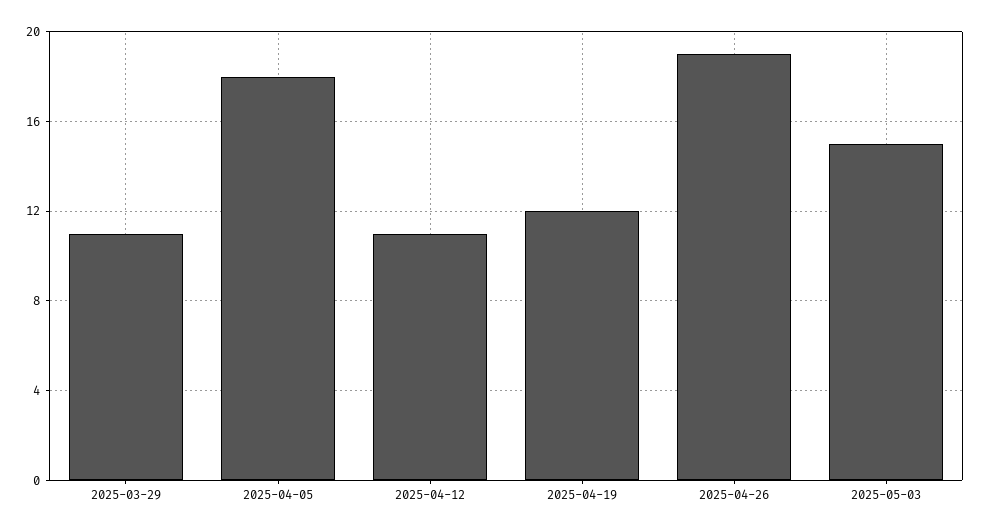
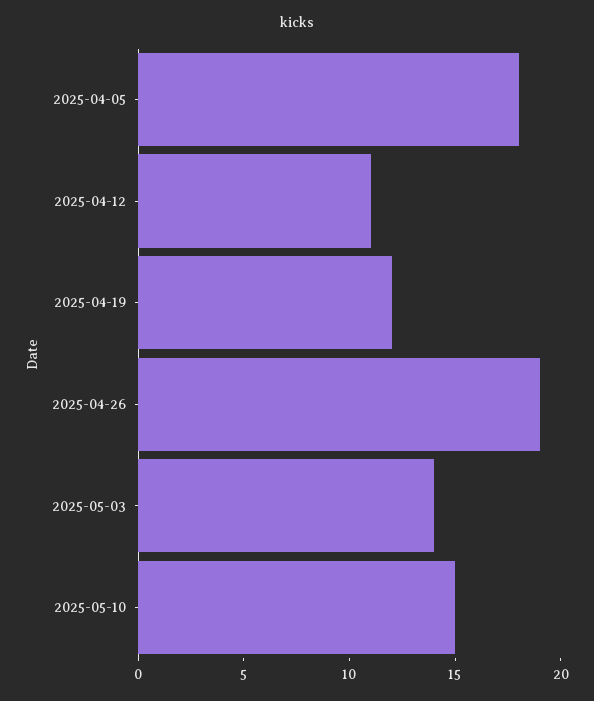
2025-03-29: 11 -> none
2025-05-03: 15 -> 14
2025-05-10: none -> 15

